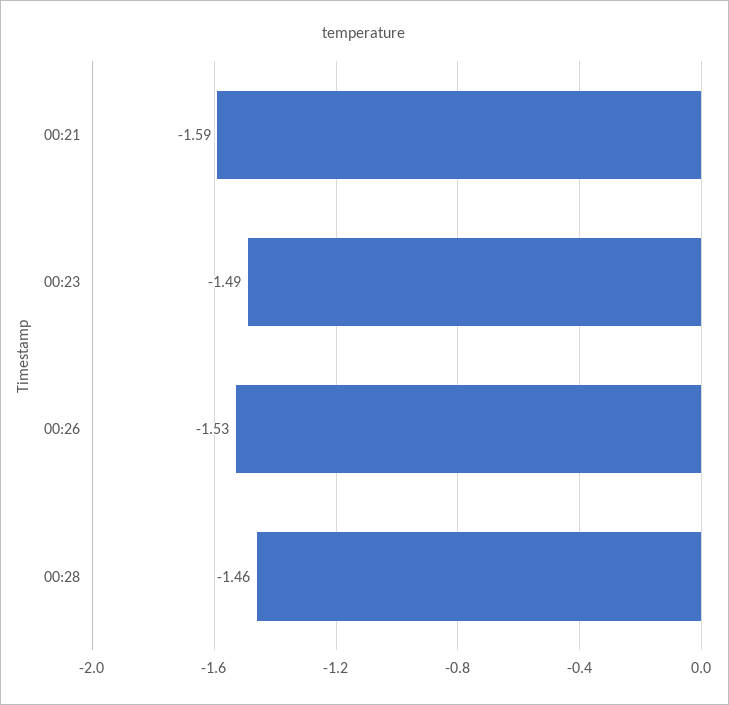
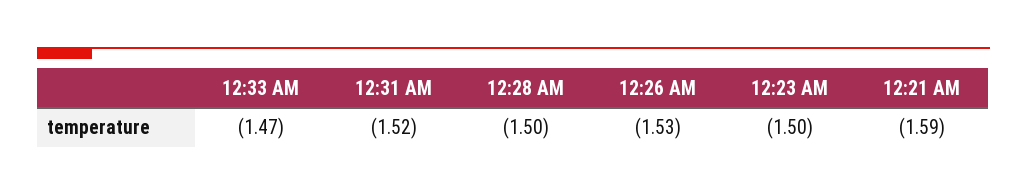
00:23: -1.49 -> -1.5
00:28: -1.46 -> -1.5
12:33 AM: none -> -1.47
12:31 AM: none -> -1.52

